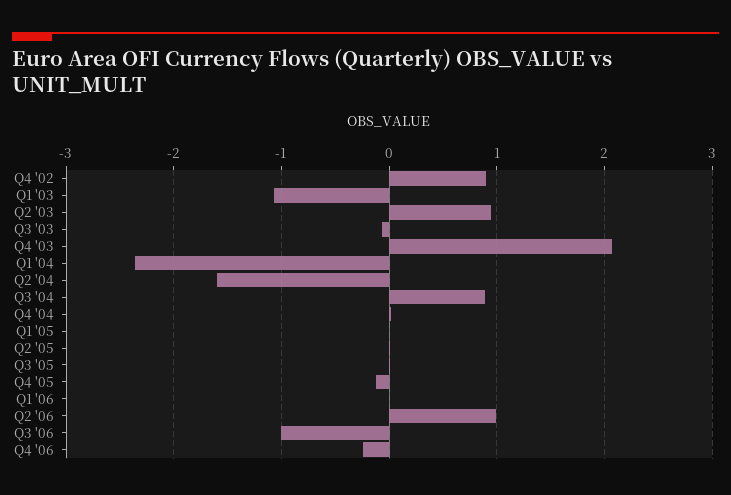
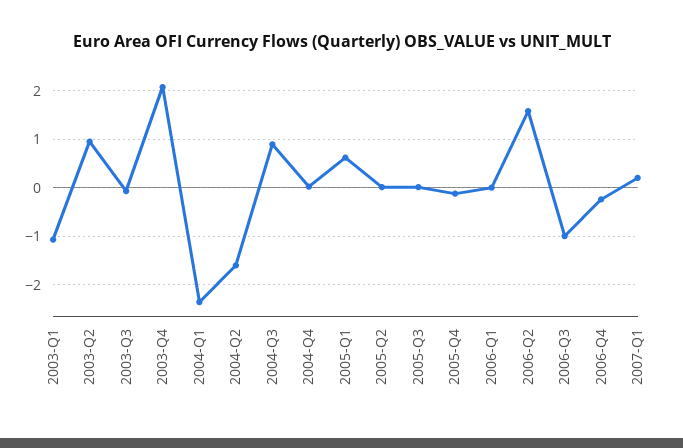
Q4 '02: 0.9 -> none
Q1 '05: 0 -> 0.6
Q2 '06: 1 -> 1.6
2007-Q1: none -> 0.2

